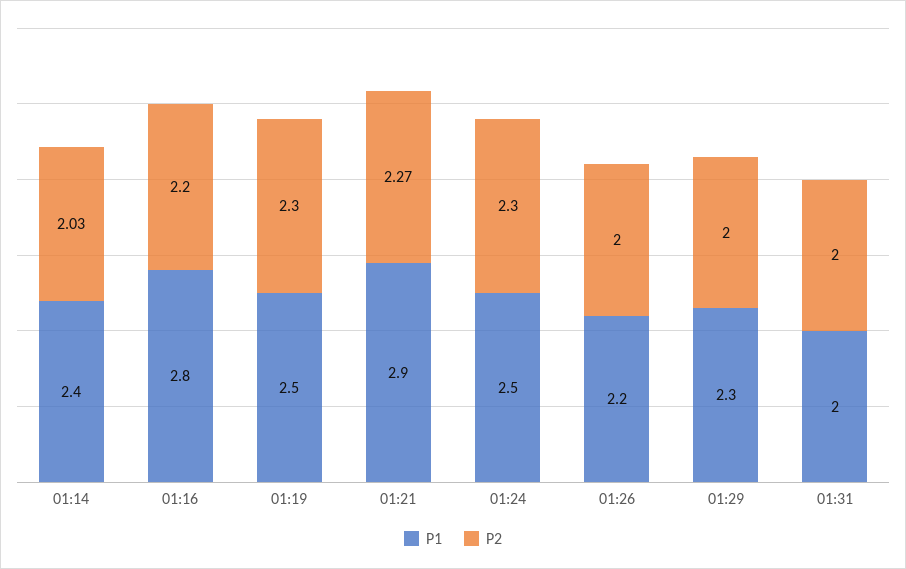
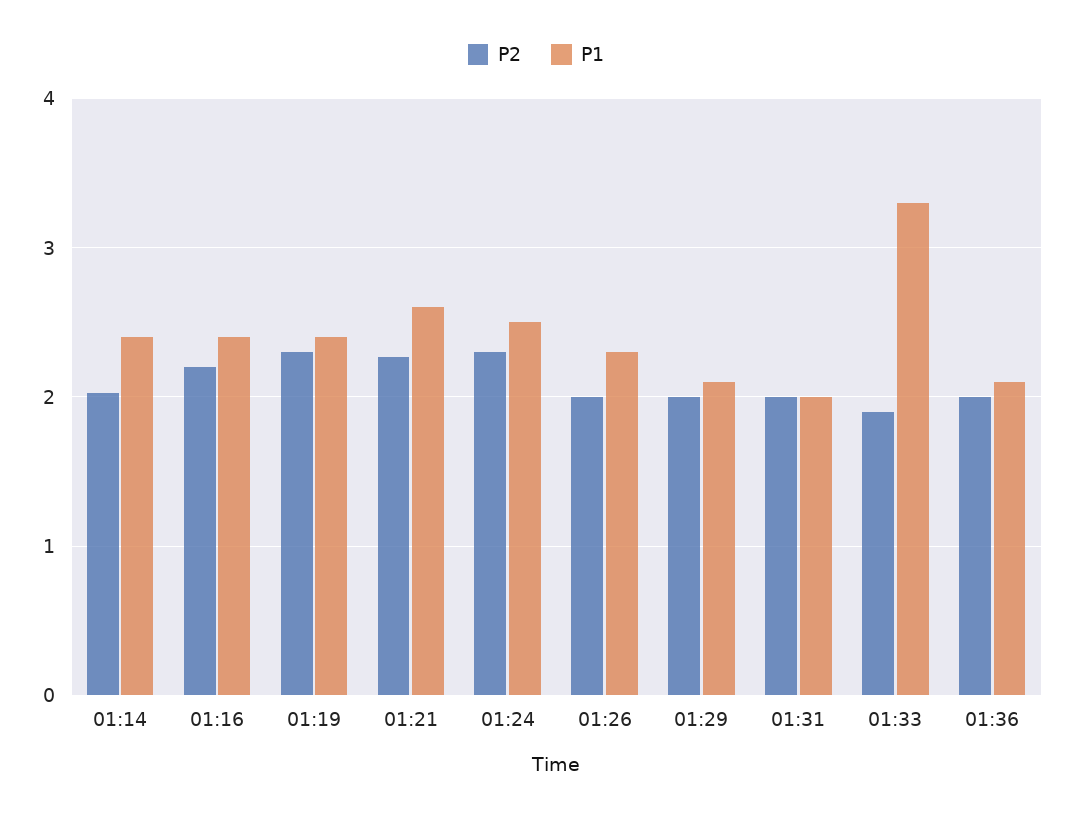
P1, 01:16: 2.8 -> 2.4
P1, 01:19: 2.5 -> 2.4
P1, 01:21: 2.9 -> 2.6
P1, 01:26: 2.2 -> 2.3
P1, 01:29: 2.3 -> 2.1
P2, 01:33: none -> 1.9
P1, 01:33: none -> 3.3
P2, 01:36: none -> 2
P1, 01:36: none -> 2.1

